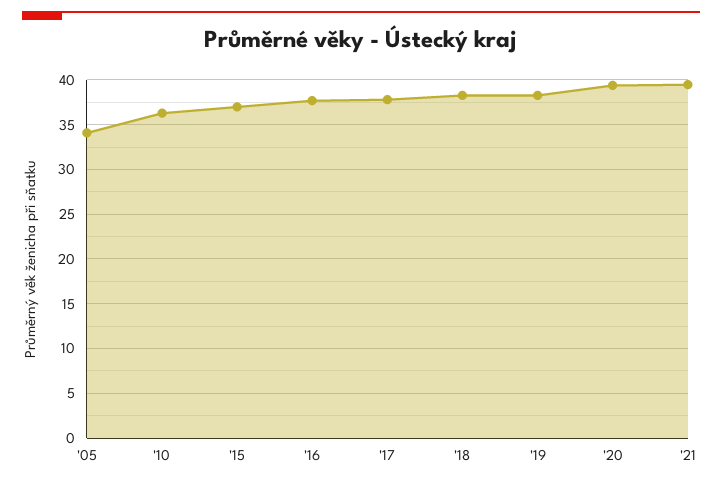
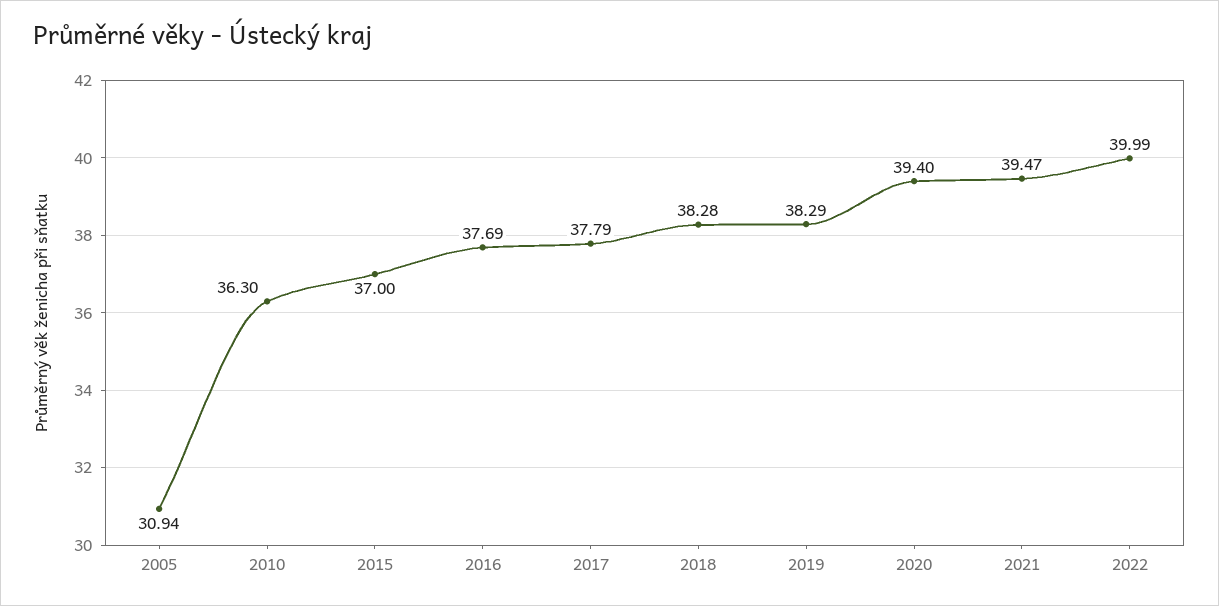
'05: 34 -> 30.94
2022: none -> 39.99

